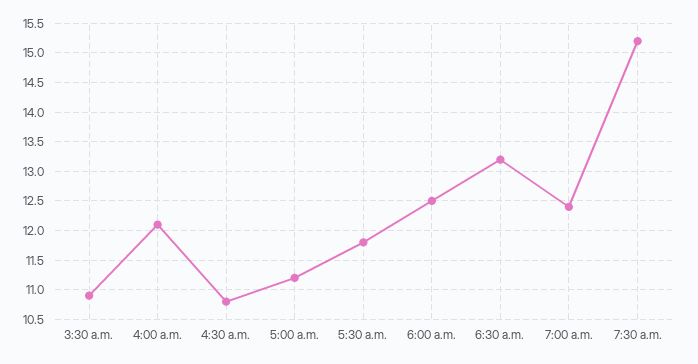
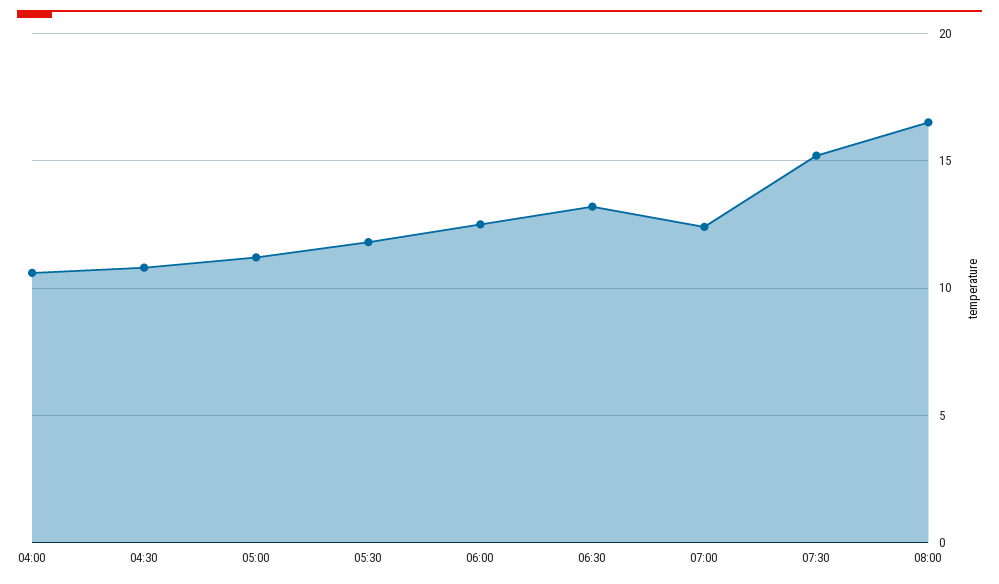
3:30 a.m.: 11 -> none
4:00 a.m.: 12 -> 10.5
08:00: none -> 16.5

